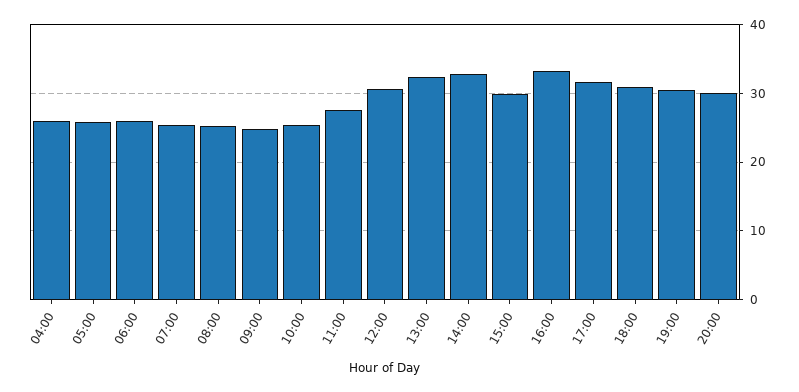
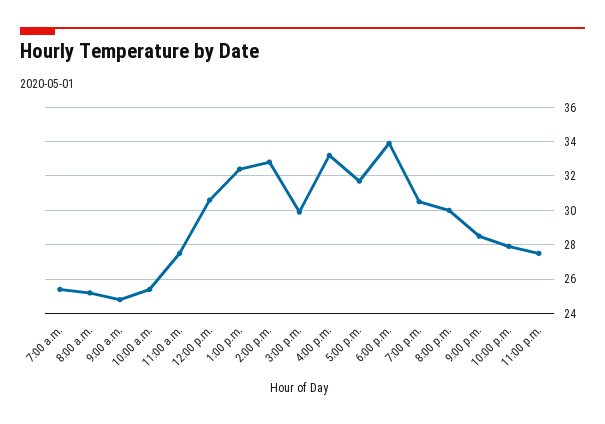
04:00: 26 -> none
05:00: 26 -> none
06:00: 26 -> none
18:00: 31 -> 34
9:00 p.m.: none -> 28.5
10:00 p.m.: none -> 28
11:00 p.m.: none -> 27.5

